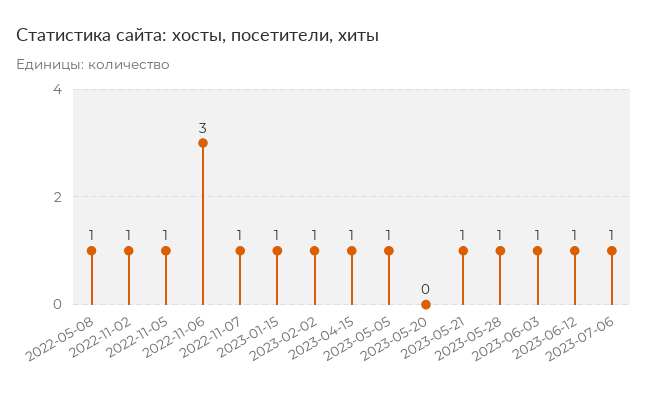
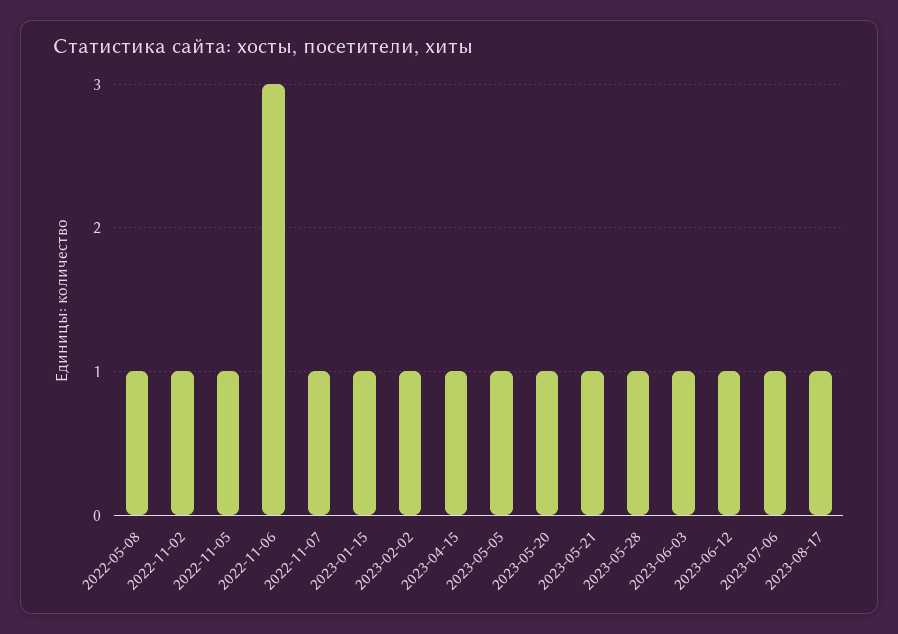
2023-05-20: 0 -> 1
2023-08-17: none -> 1

